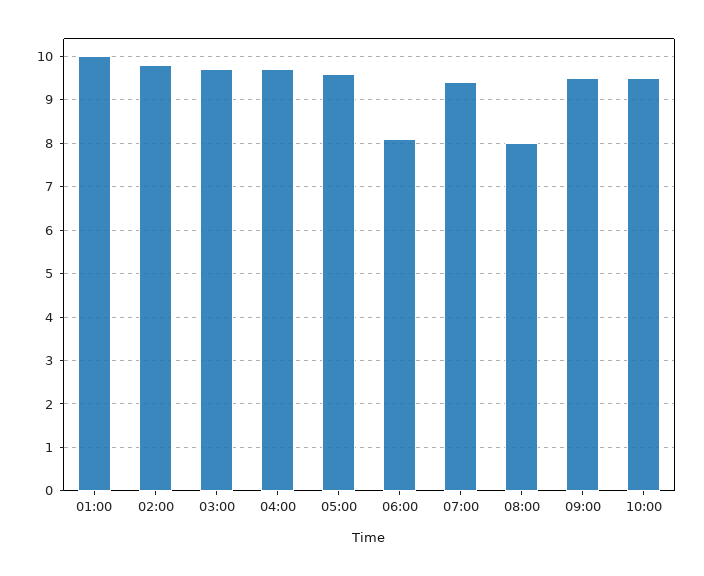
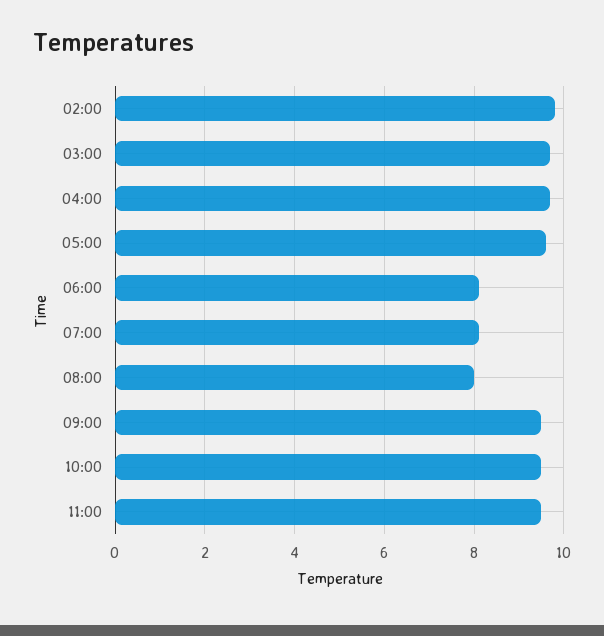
01:00: 10 -> none
07:00: 9.5 -> 8
11:00: none -> 9.5

